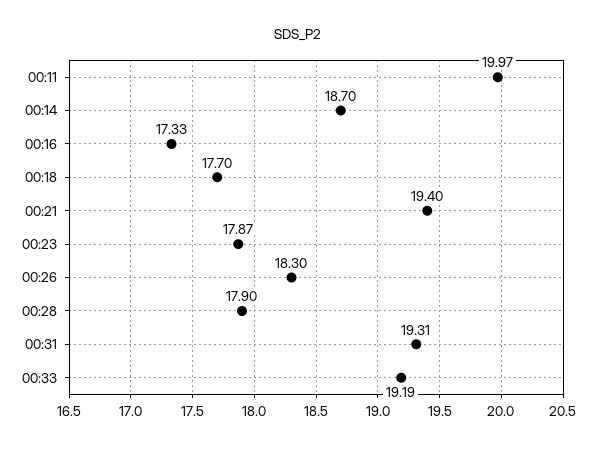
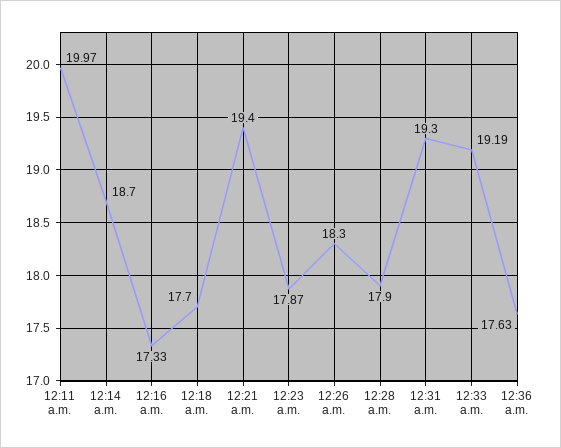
00:31: 19.31 -> 19.3
12:36 a.m.: none -> 17.63

